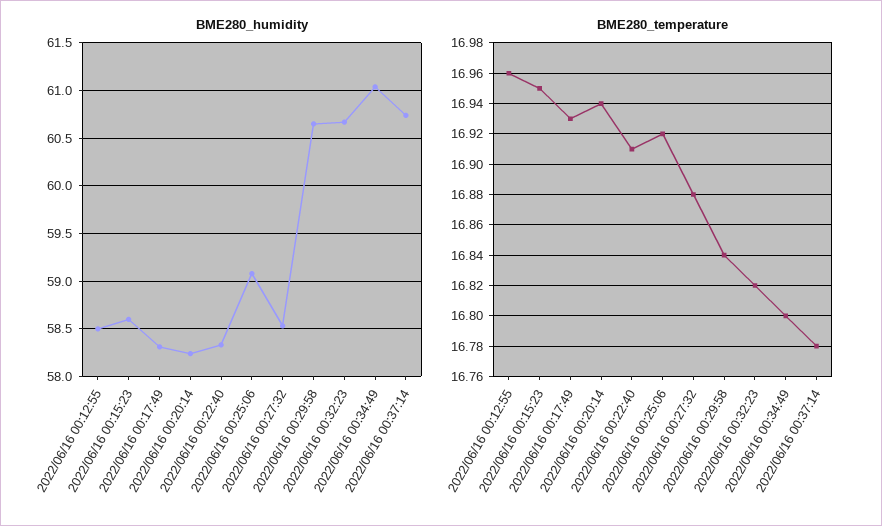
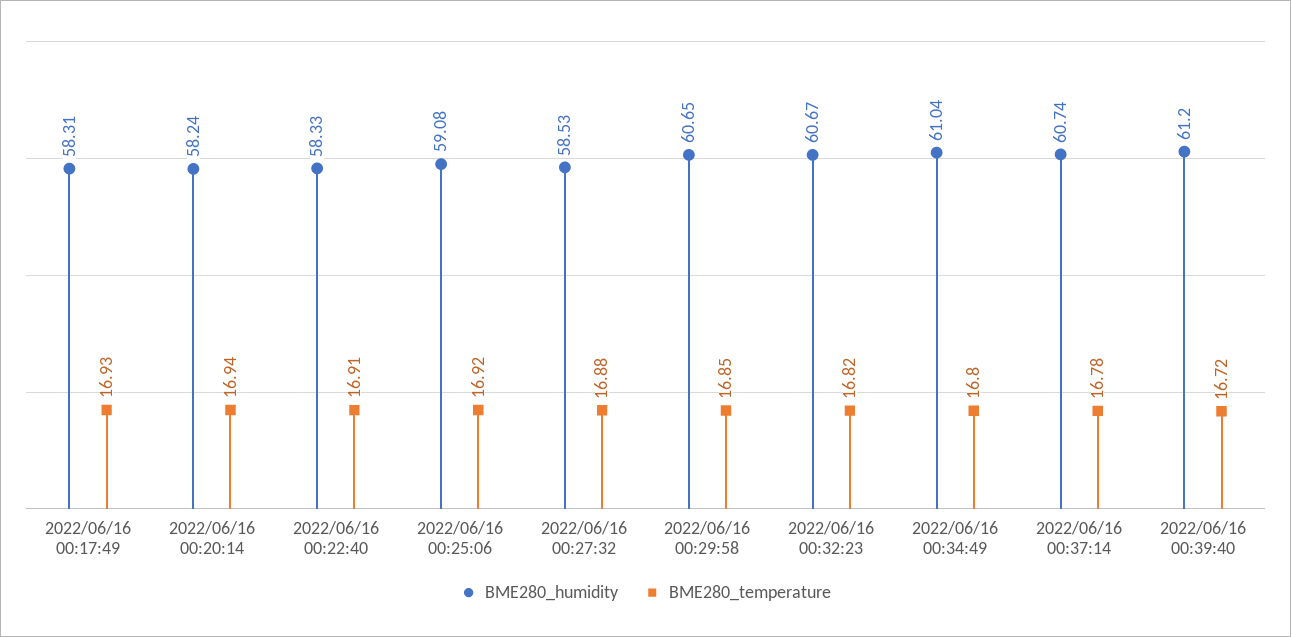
BME280_humidity, 2022/06/16 00:12:55: 58.5 -> none
BME280_humidity, 2022/06/16 00:15:23: 58.6 -> none
BME280_temperature, 2022/06/16 00:12:55: 16.96 -> none
BME280_temperature, 2022/06/16 00:15:23: 16.95 -> none
BME280_temperature, 2022/06/16 00:29:58: 16.84 -> 16.85
BME280_humidity, 2022/06/16 00:39:40: none -> 61.2
BME280_temperature, 2022/06/16 00:39:40: none -> 16.72

